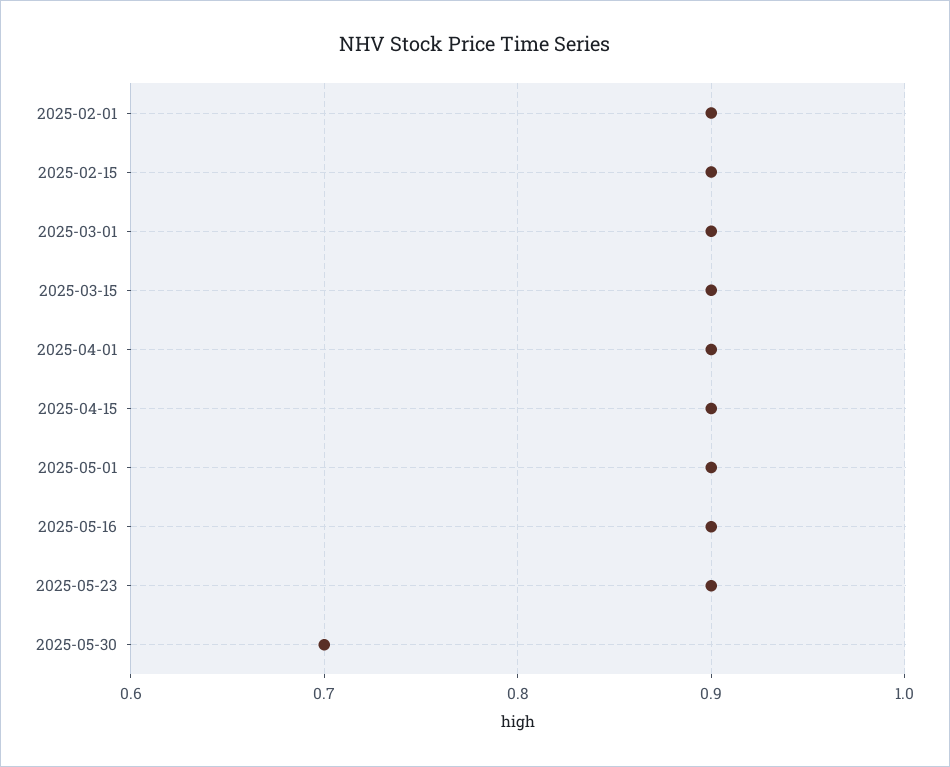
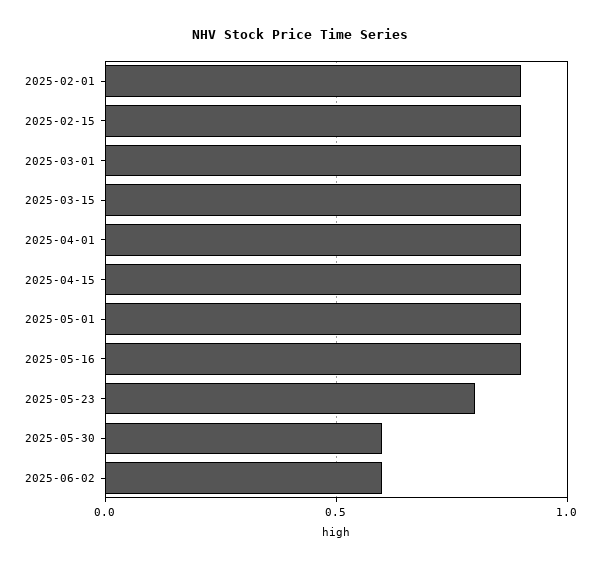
2025-05-23: 0.9 -> 0.8
2025-05-30: 0.7 -> 0.6
2025-06-02: none -> 0.6

